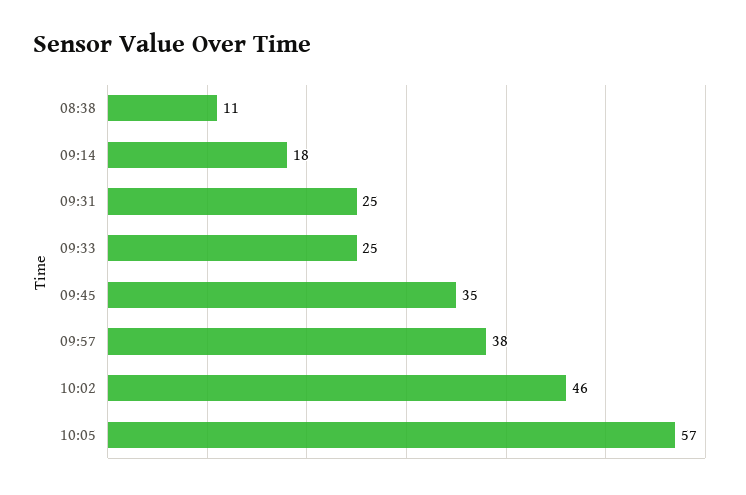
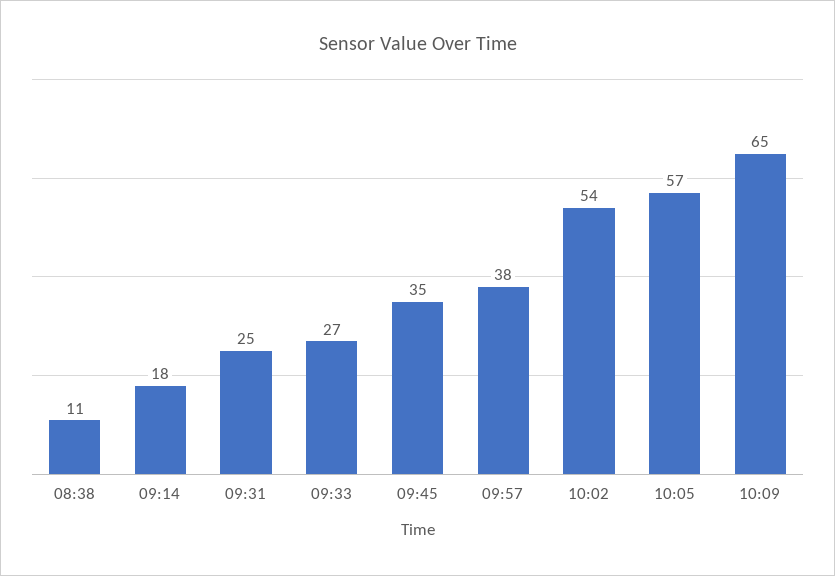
09:33: 25 -> 27
10:02: 46 -> 54
10:09: none -> 65

